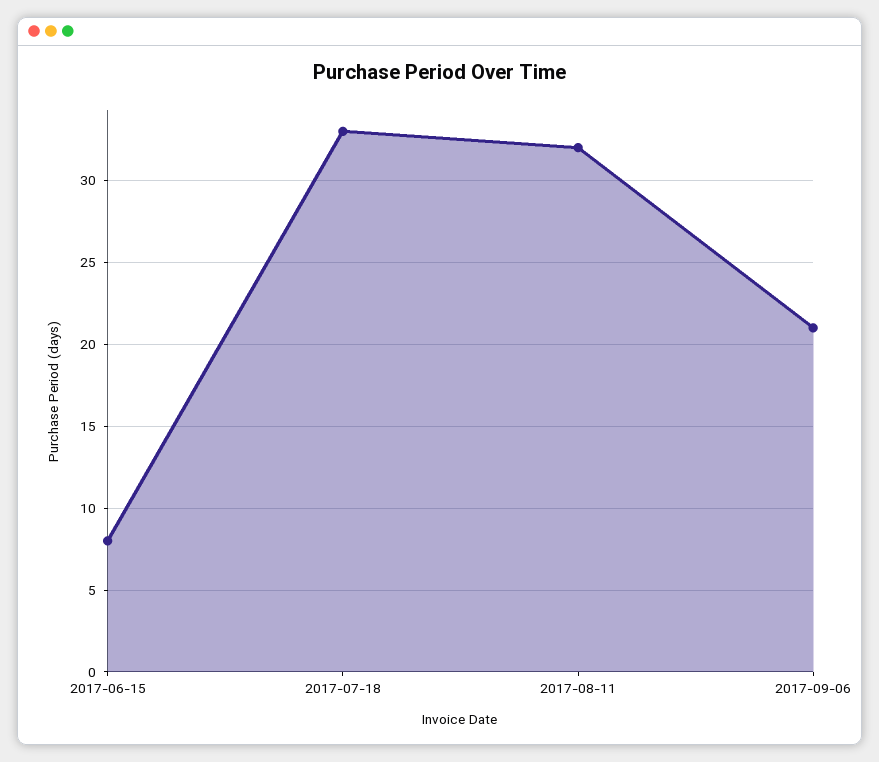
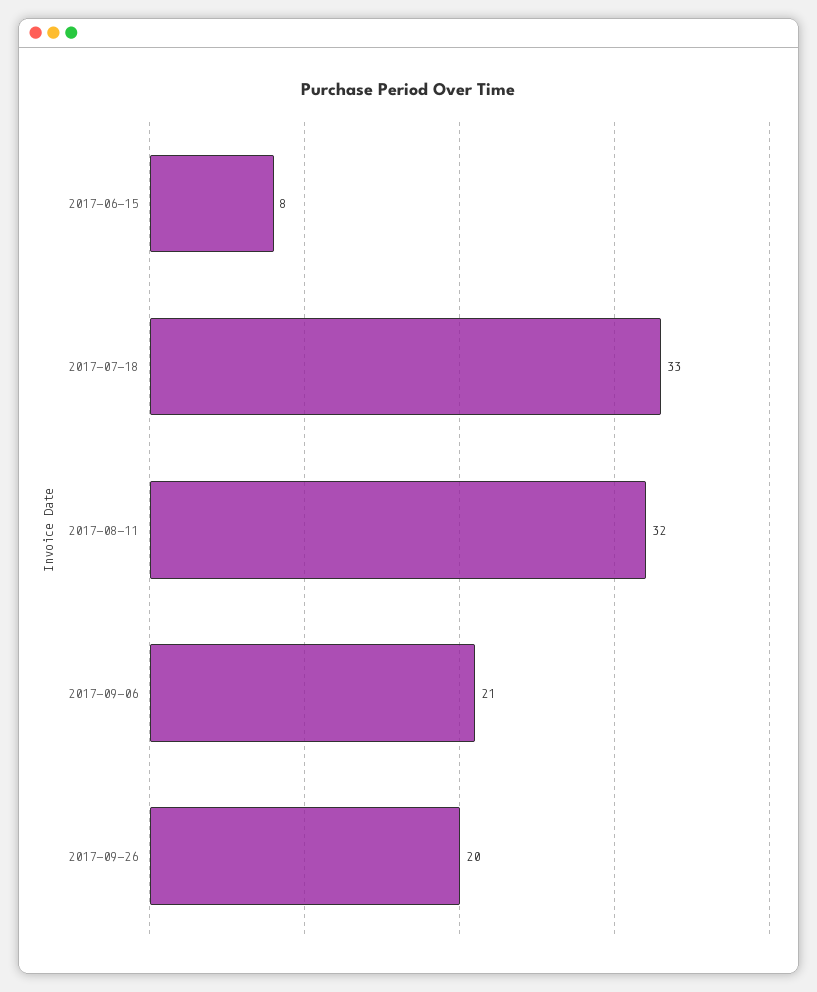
2017-09-26: none -> 20

